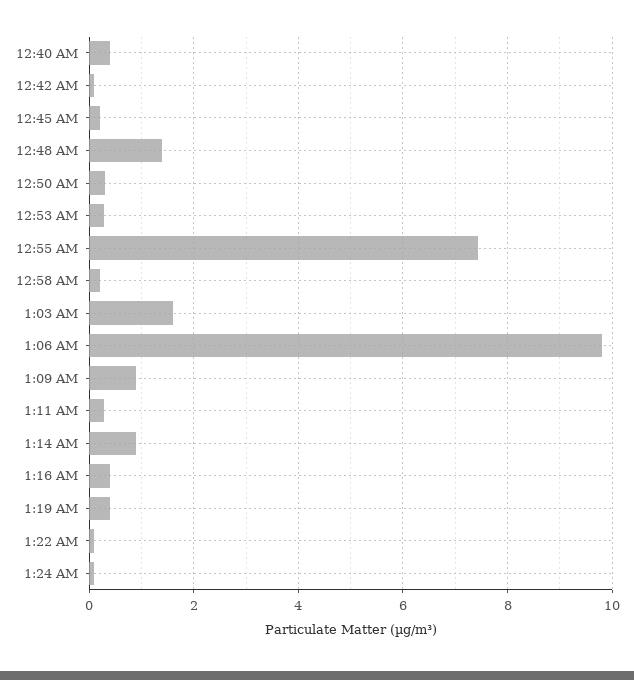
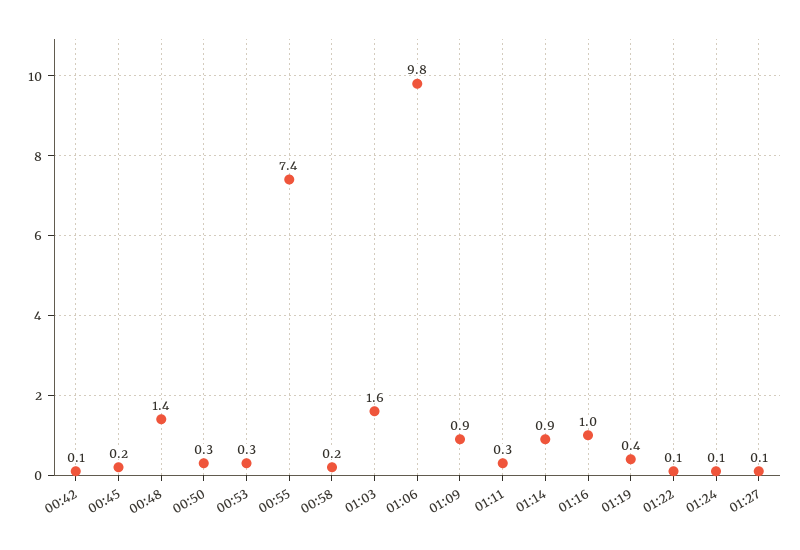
12:40 AM: 0.4 -> none
1:16 AM: 0.4 -> 1
01:27: none -> 0.1

